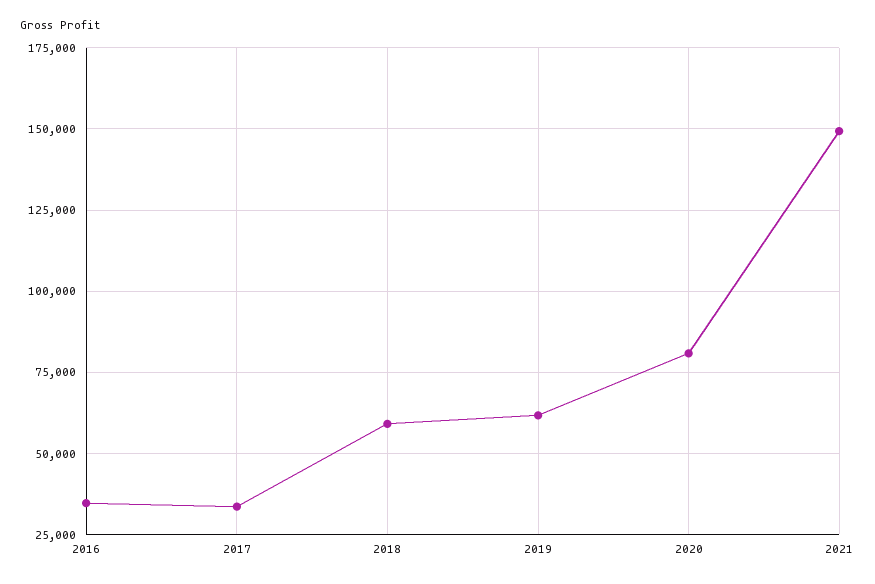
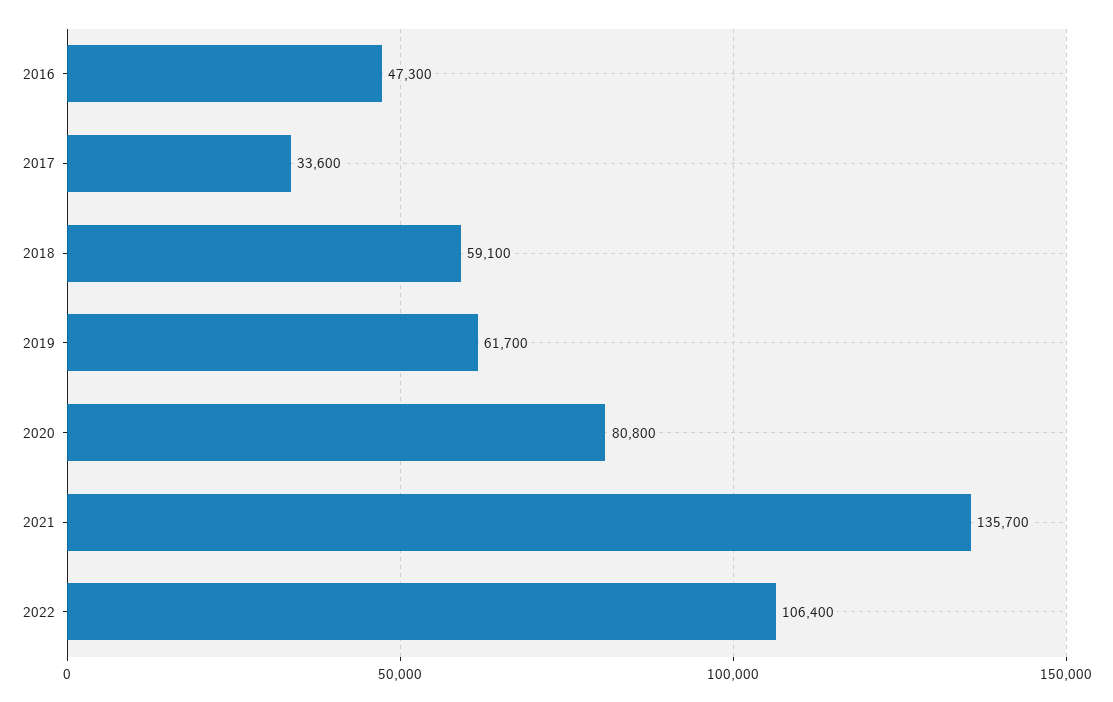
2016: 35000 -> 47300
2021: 150000 -> 135700
2022: none -> 106400

